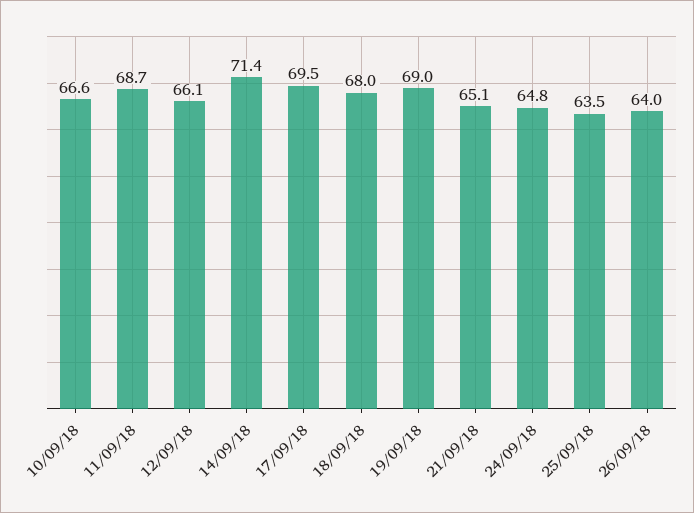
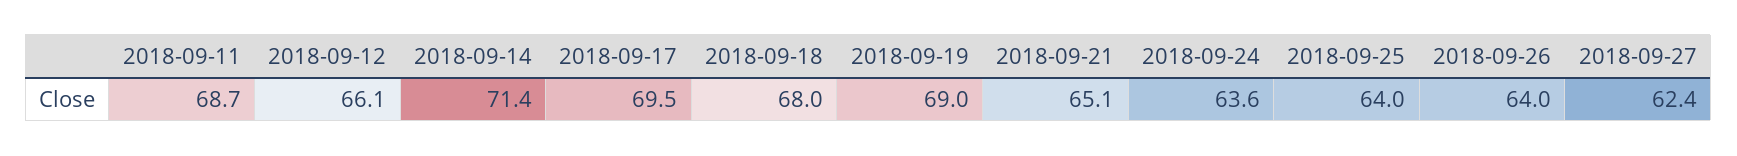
10/09/18: 66.6 -> none
24/09/18: 64.8 -> 63.6
25/09/18: 63.5 -> 64
2018-09-27: none -> 62.4

